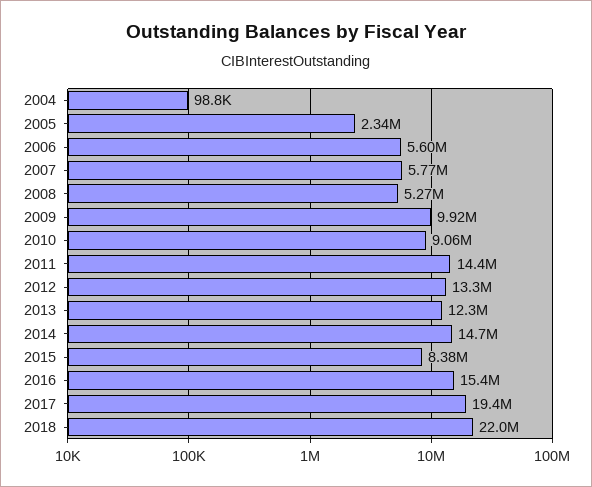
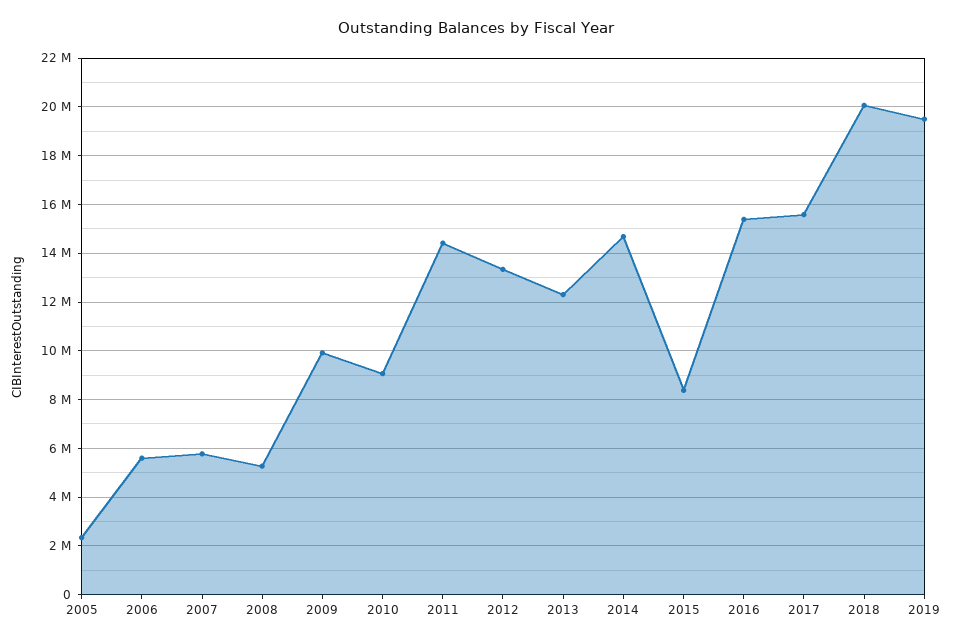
2004: 98800 -> none
2017: 19400000 -> 15500000
2018: 22000000 -> 20000000
2019: none -> 19500000

